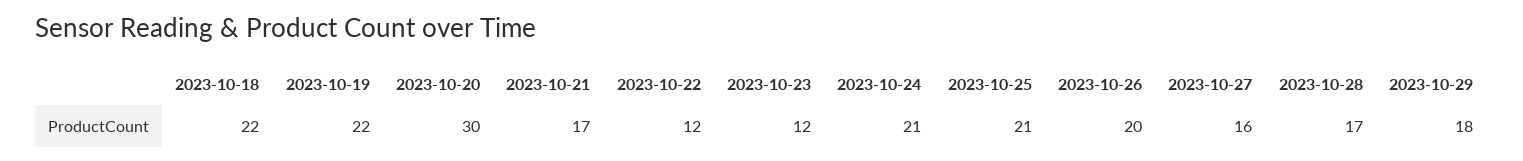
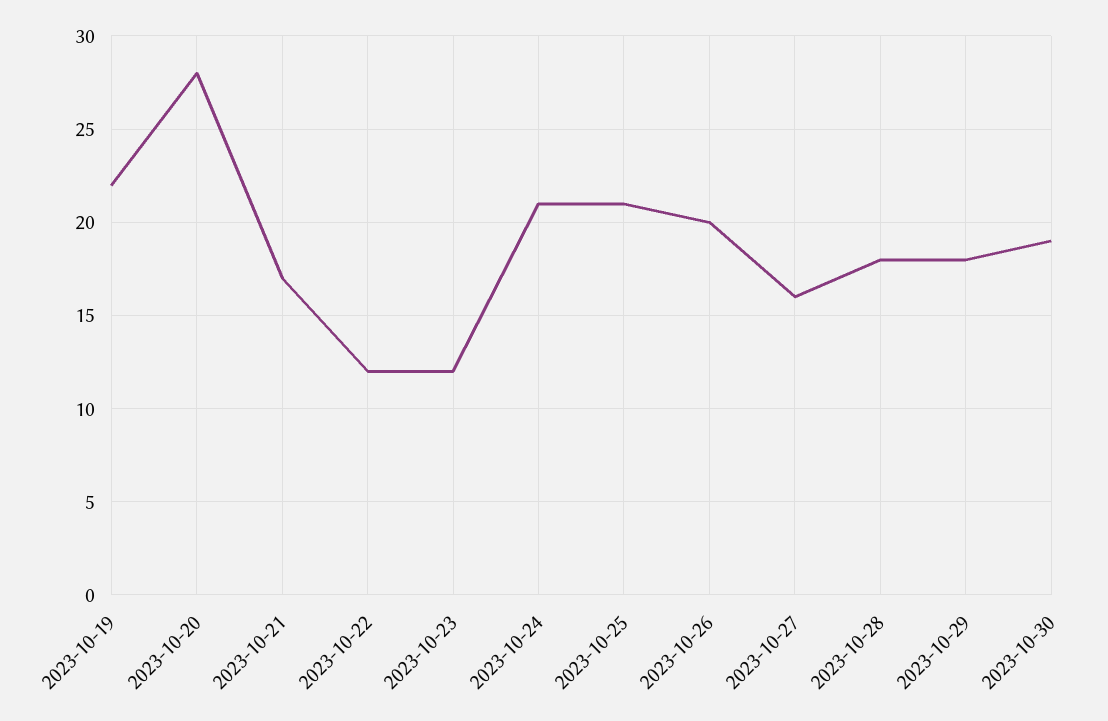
2023-10-18: 22 -> none
2023-10-20: 30 -> 28
2023-10-28: 17 -> 18
2023-10-30: none -> 19

